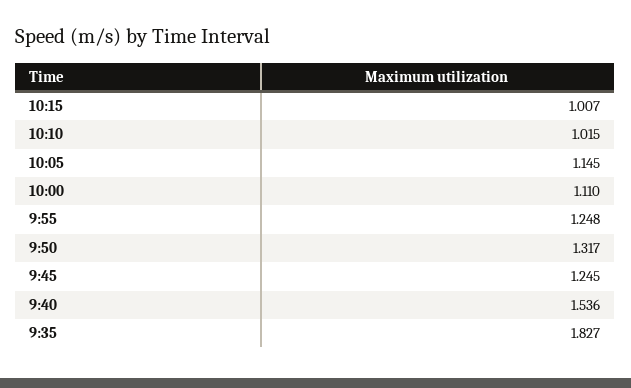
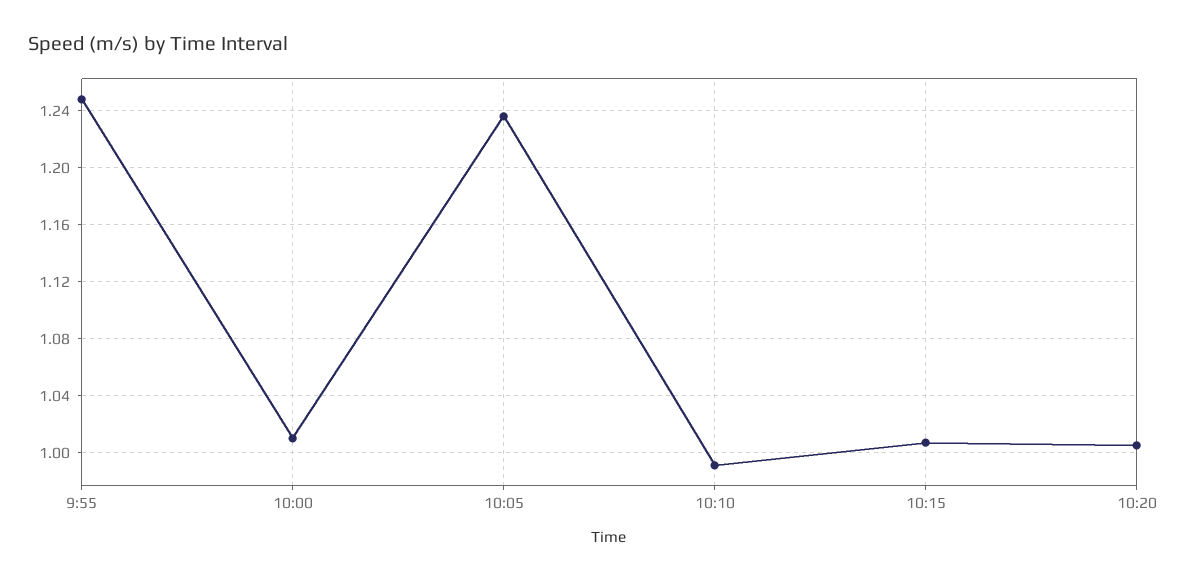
10:10: 1.015 -> 0.99
10:05: 1.145 -> 1.235
10:00: 1.11 -> 1.01
9:50: 1.317 -> none
9:45: 1.245 -> none
9:40: 1.536 -> none
9:35: 1.827 -> none
10:20: none -> 1.005

